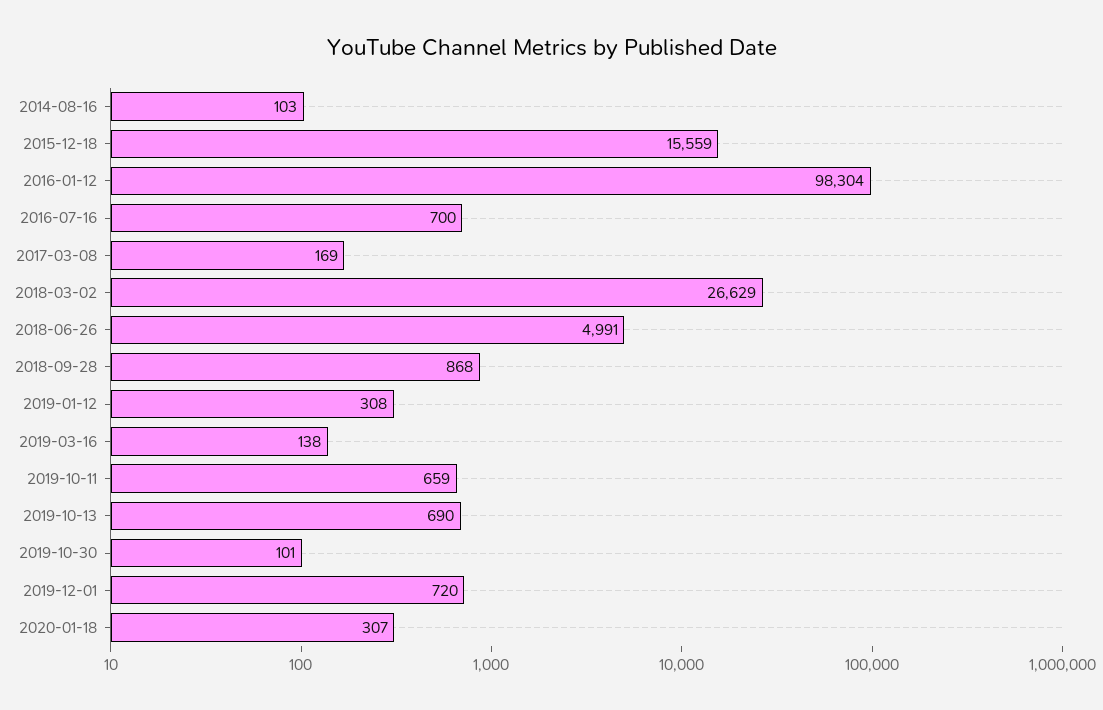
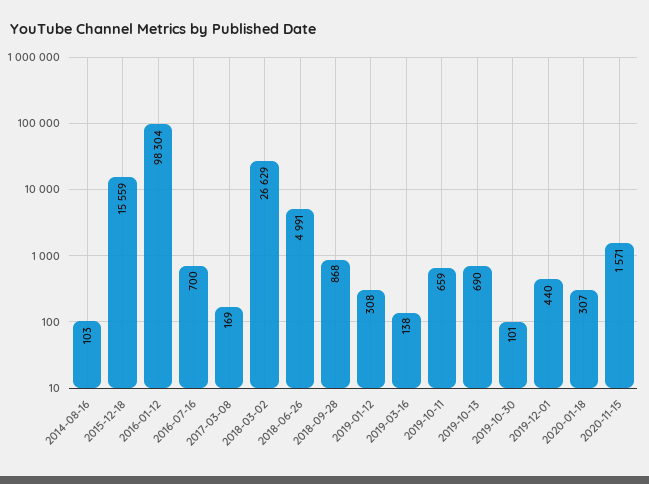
2019-12-01: 720 -> 440
2020-11-15: none -> 1571

